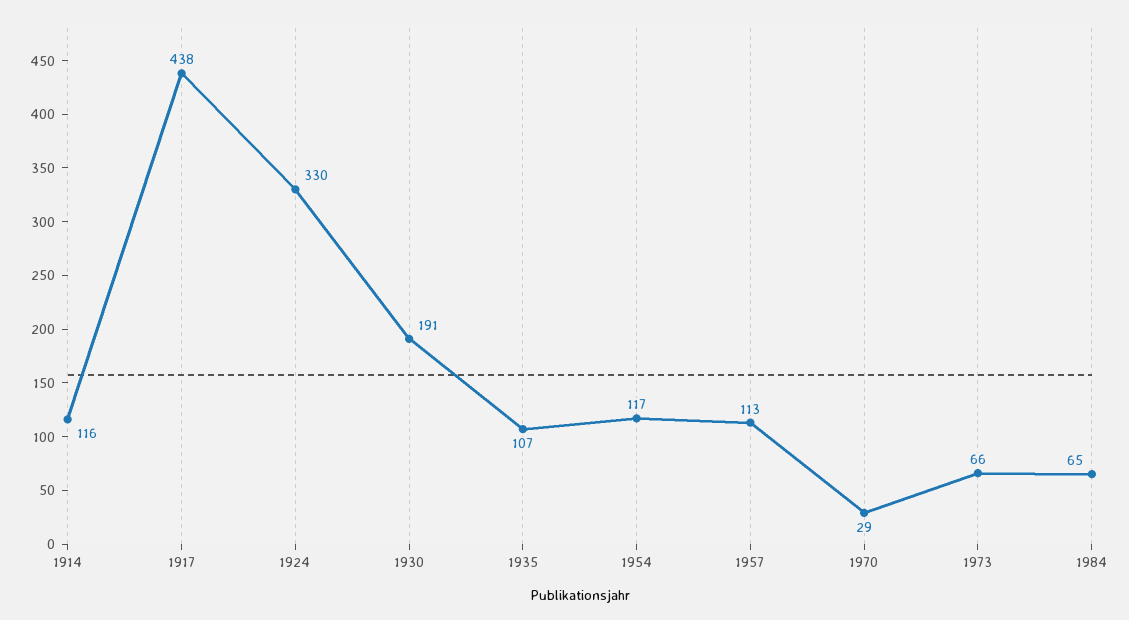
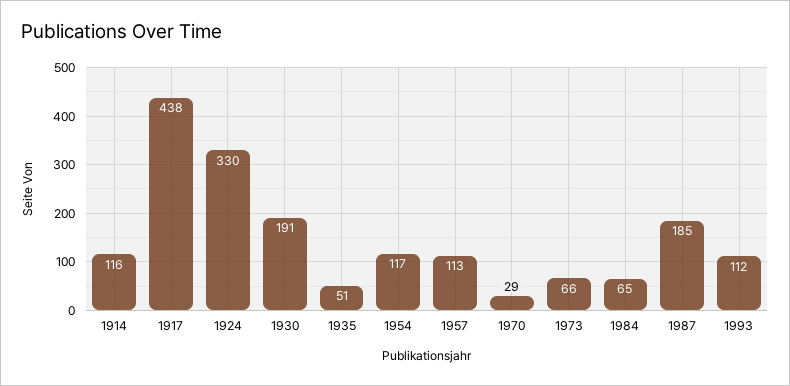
1935: 107 -> 51
1987: none -> 185
1993: none -> 112

